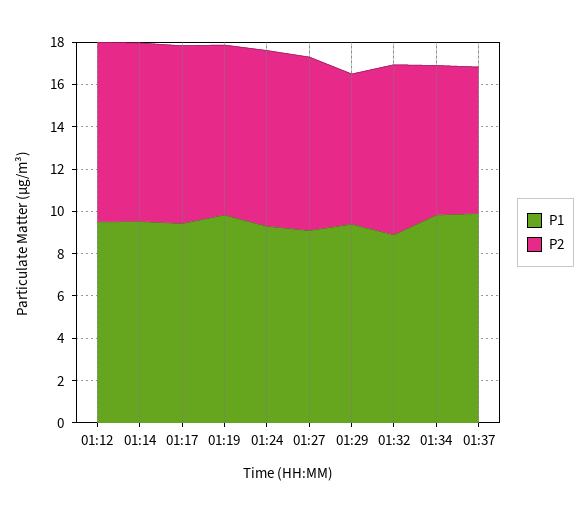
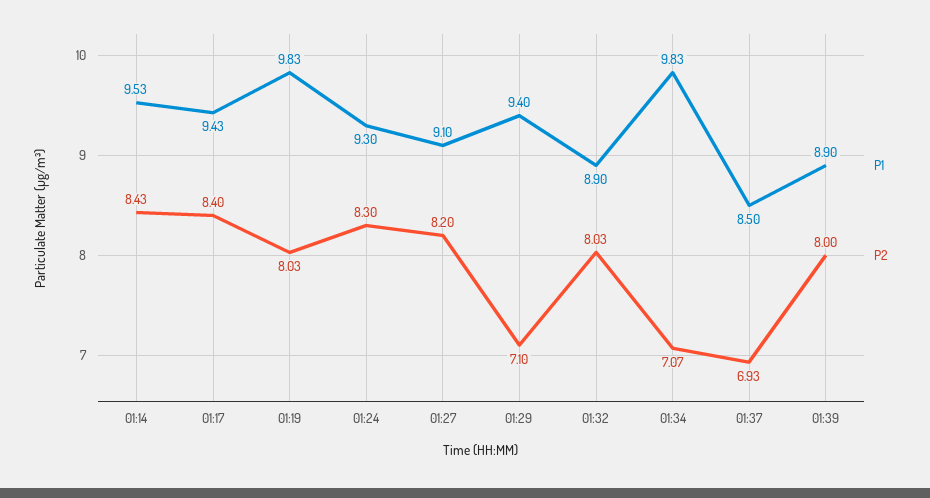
P1, 01:12: 9.5 -> none
P2, 01:12: 8.5 -> none
P1, 01:37: 10 -> 8.5
P1, 01:39: none -> 8.9
P2, 01:39: none -> 8

